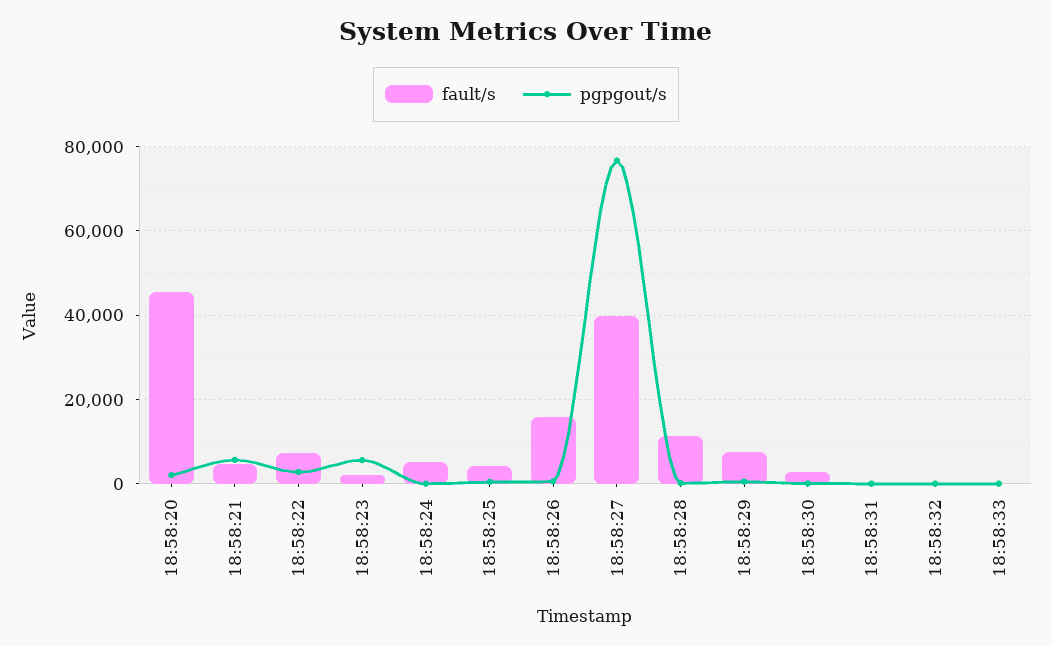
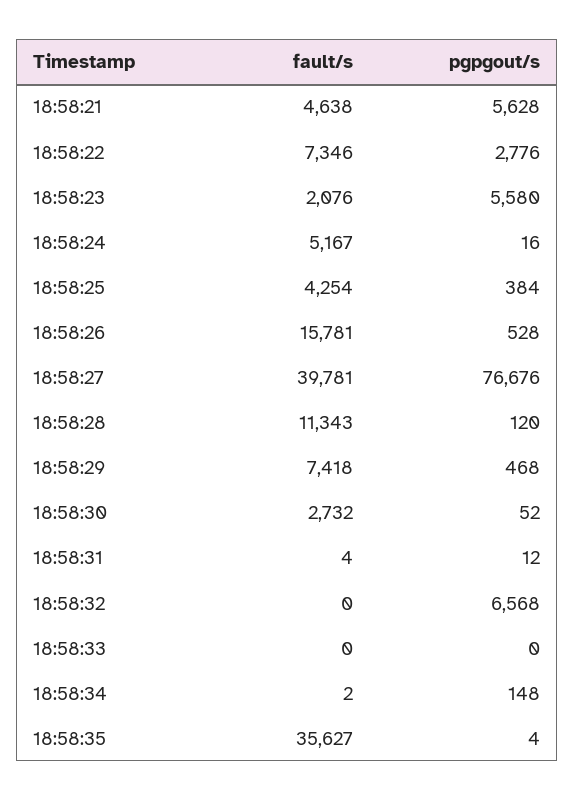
fault/s, 18:58:20: 46000 -> none
pgpgout/s, 18:58:20: 2000 -> none
pgpgout/s, 18:58:32: 0 -> 6568
fault/s, 18:58:34: none -> 2
pgpgout/s, 18:58:34: none -> 148
fault/s, 18:58:35: none -> 35627
pgpgout/s, 18:58:35: none -> 4

